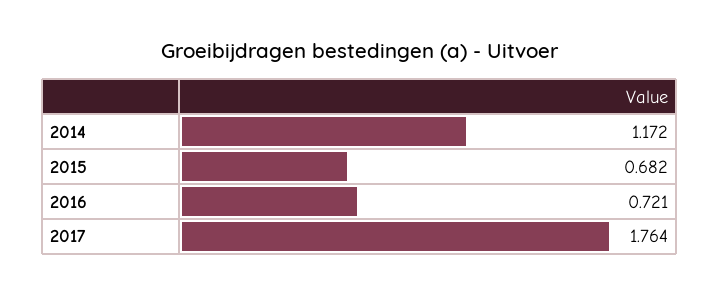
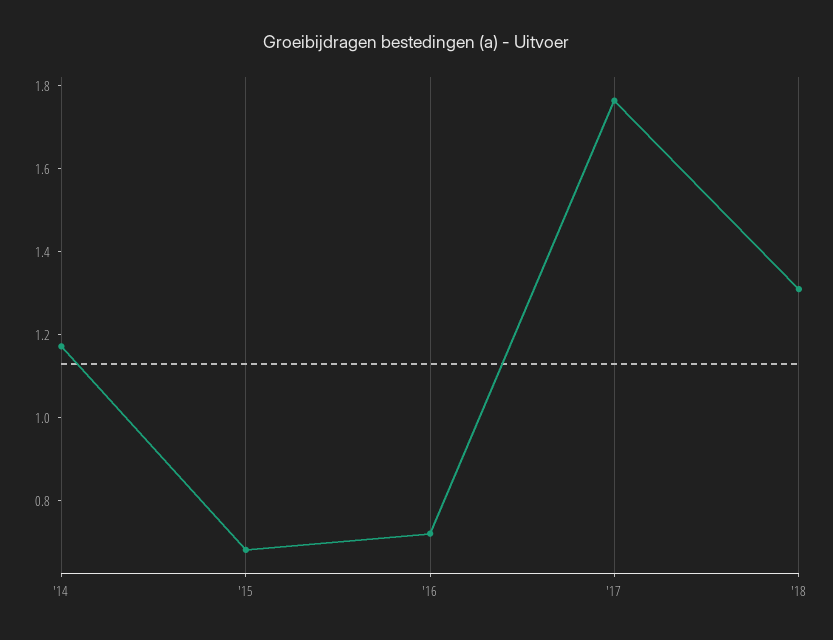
'18: none -> 1.3

